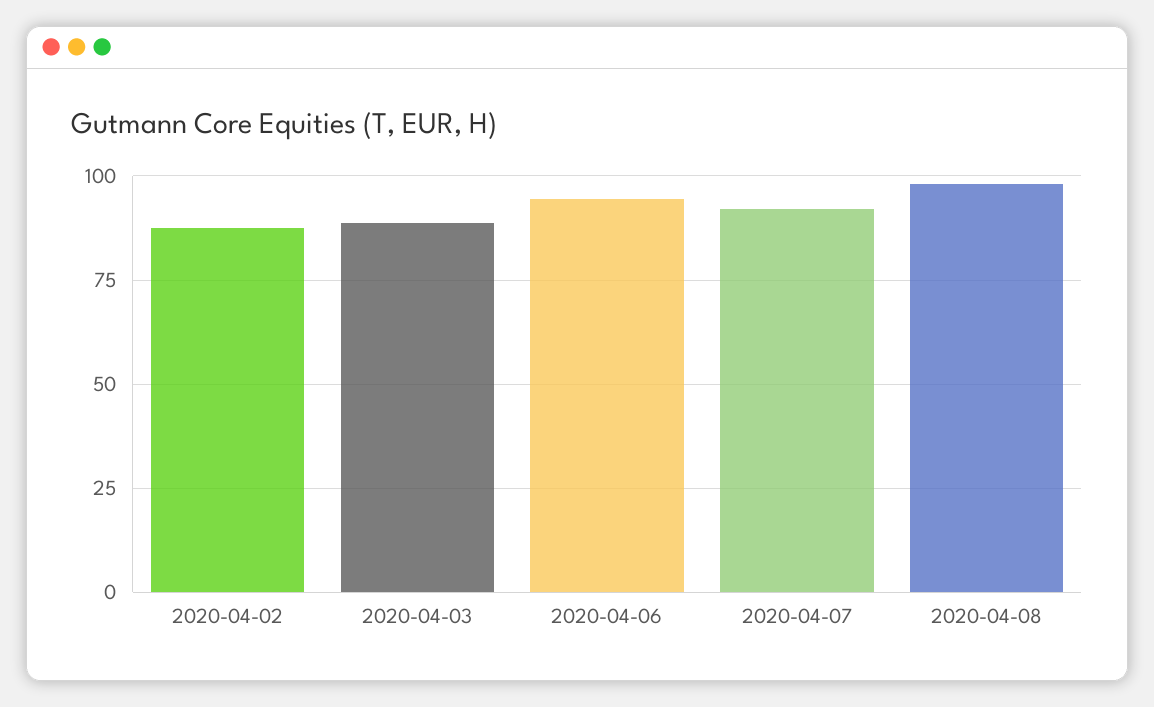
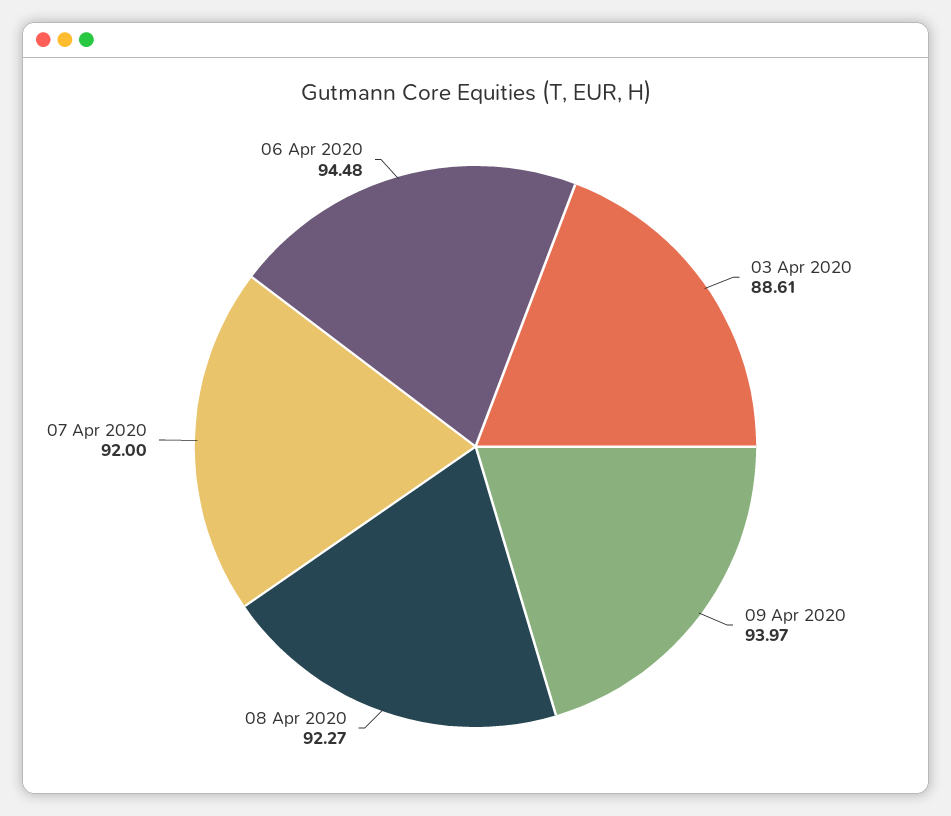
2020-04-02: 87.5 -> none
2020-04-08: 97.5 -> 92.27
09 Apr 2020: none -> 93.97

